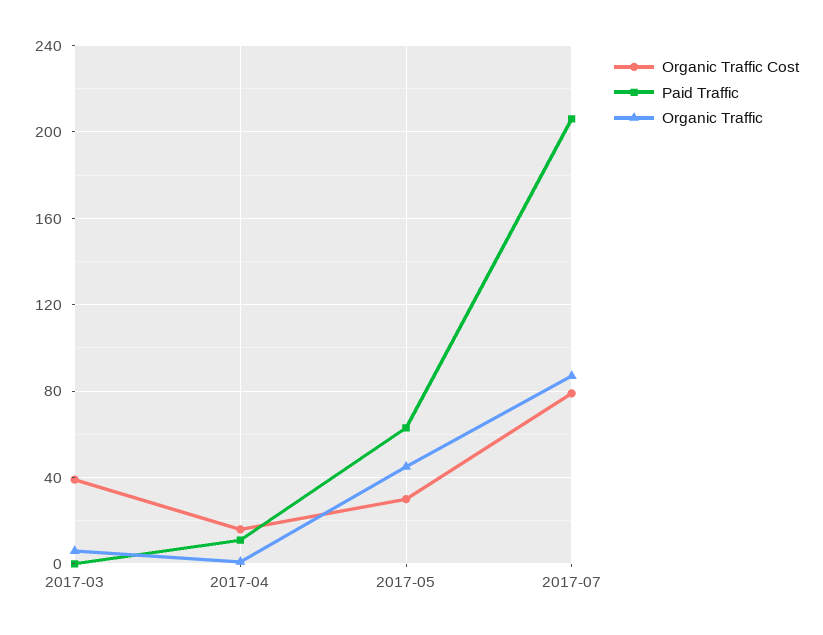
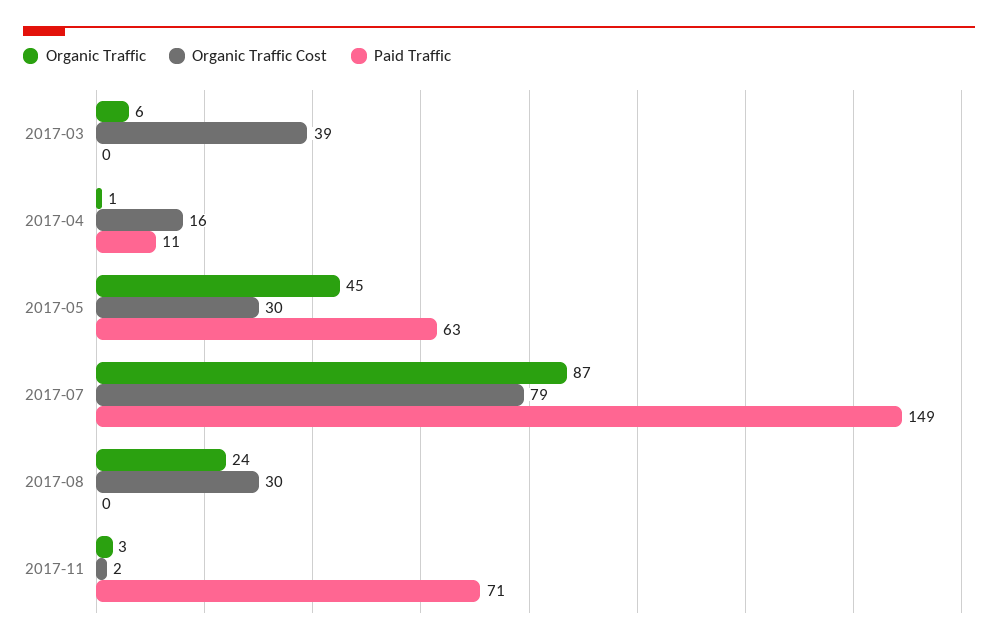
Paid Traffic, 2017-07: 205 -> 149
Organic Traffic, 2017-08: none -> 24
Organic Traffic Cost, 2017-08: none -> 30
Paid Traffic, 2017-08: none -> 0
Organic Traffic, 2017-11: none -> 3
Organic Traffic Cost, 2017-11: none -> 2
Paid Traffic, 2017-11: none -> 71

